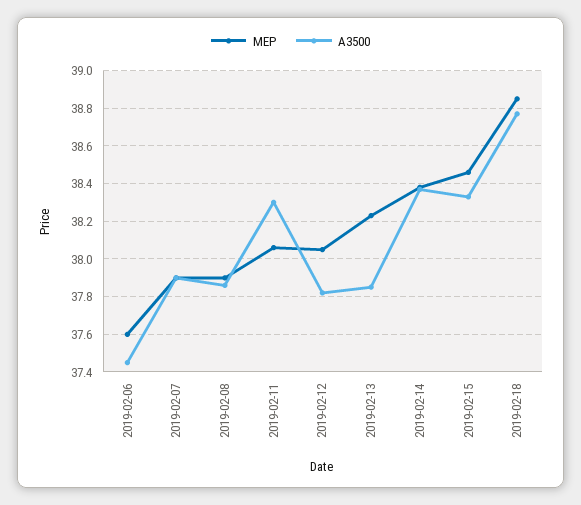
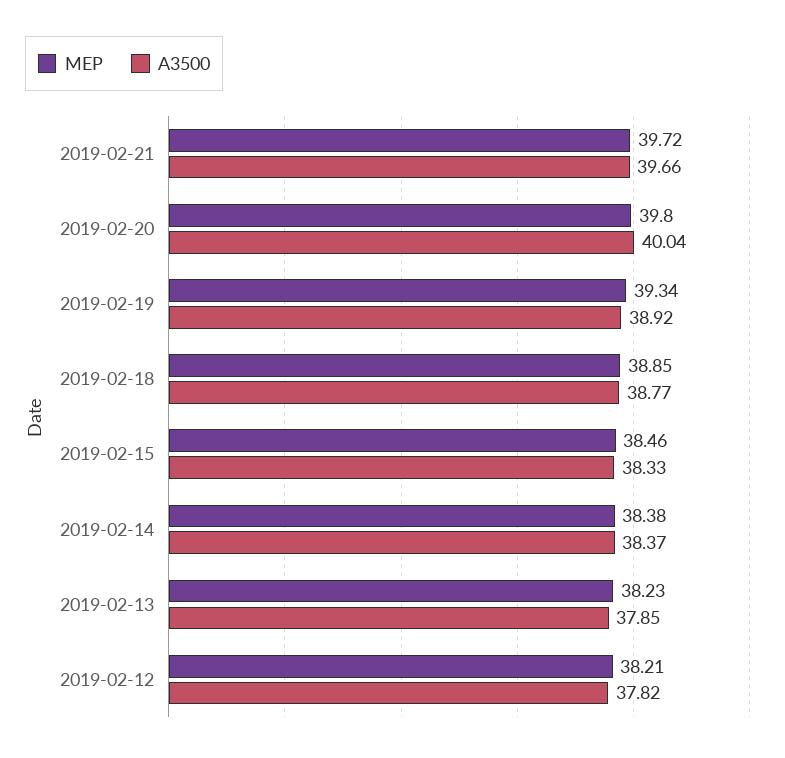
MEP, 2019-02-06: 37.6 -> none
A3500, 2019-02-06: 37.45 -> none
MEP, 2019-02-07: 37.9 -> none
A3500, 2019-02-07: 37.9 -> none
MEP, 2019-02-08: 37.9 -> none
A3500, 2019-02-08: 37.85 -> none
MEP, 2019-02-11: 38.05 -> none
A3500, 2019-02-11: 38.3 -> none
MEP, 2019-02-12: 38.05 -> 38.21
MEP, 2019-02-21: none -> 39.72
A3500, 2019-02-21: none -> 39.66
MEP, 2019-02-20: none -> 39.8
A3500, 2019-02-20: none -> 40.04
MEP, 2019-02-19: none -> 39.34
A3500, 2019-02-19: none -> 38.92

